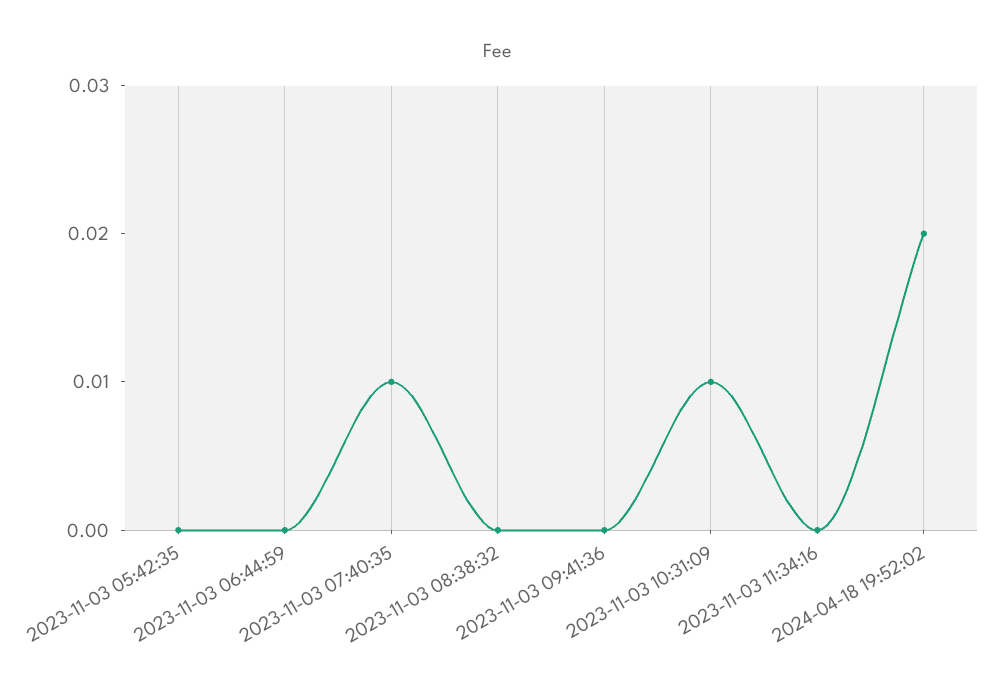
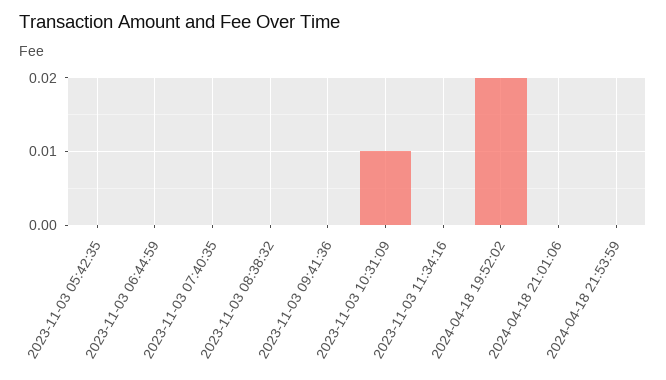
2023-11-03 07:40:35: 0.01 -> 0
2024-04-18 21:01:06: none -> 0
2024-04-18 21:53:59: none -> 0

